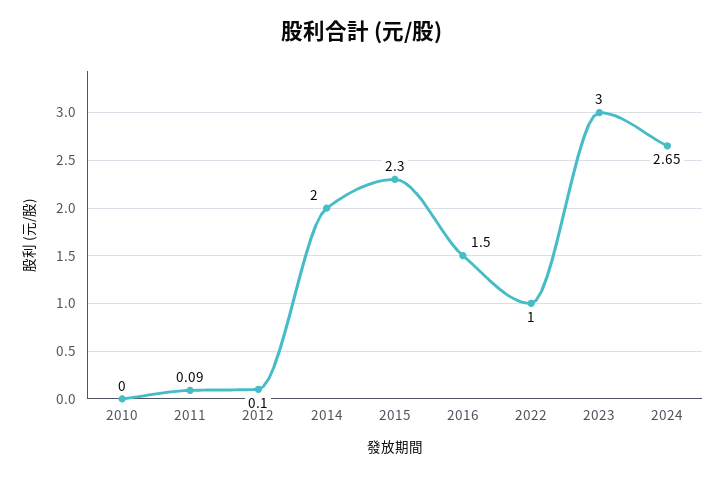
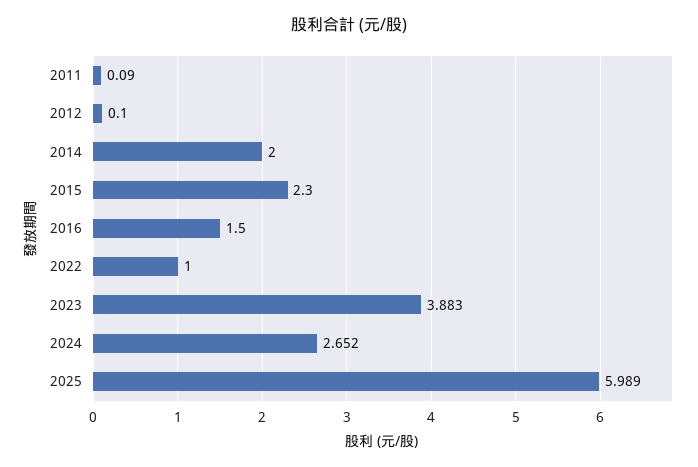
2010: 0 -> none
2023: 3 -> 3.883
2025: none -> 5.989

